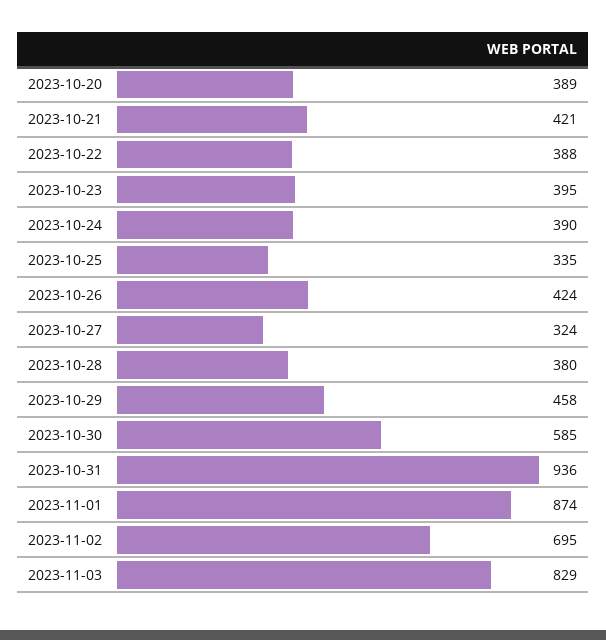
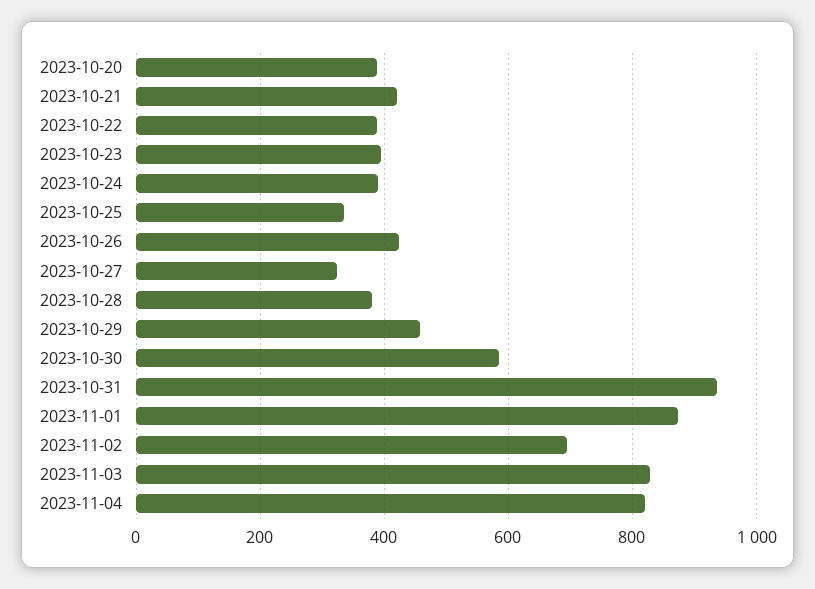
2023-11-04: none -> 820

